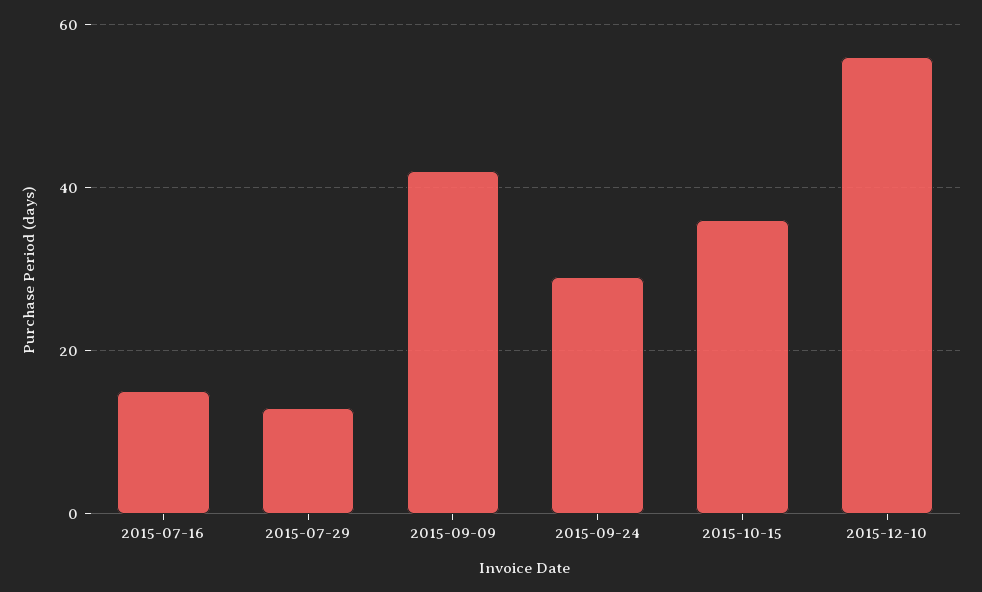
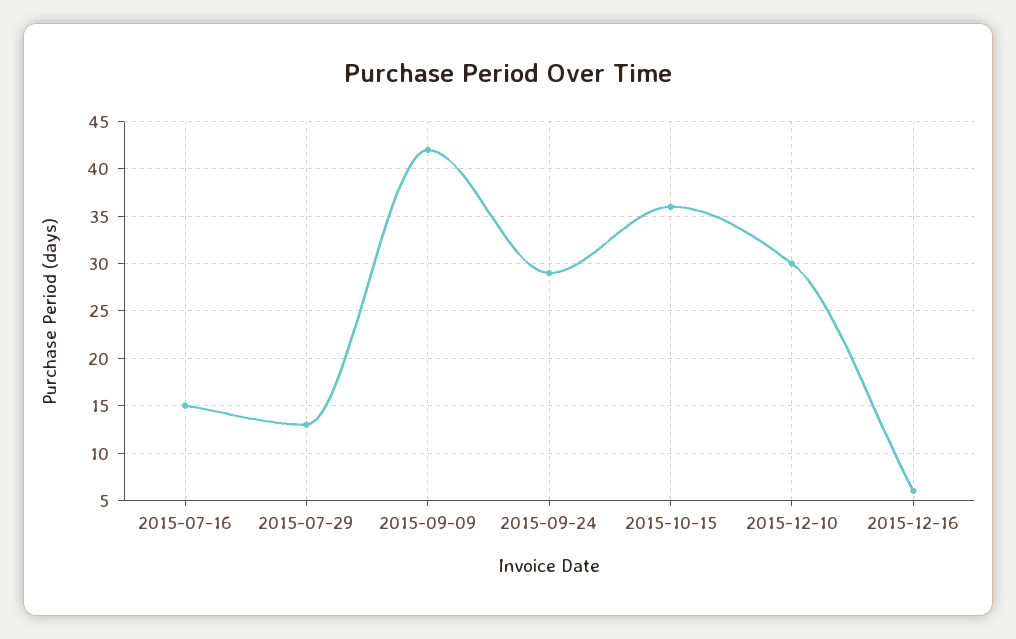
2015-12-10: 55 -> 30
2015-12-16: none -> 6

